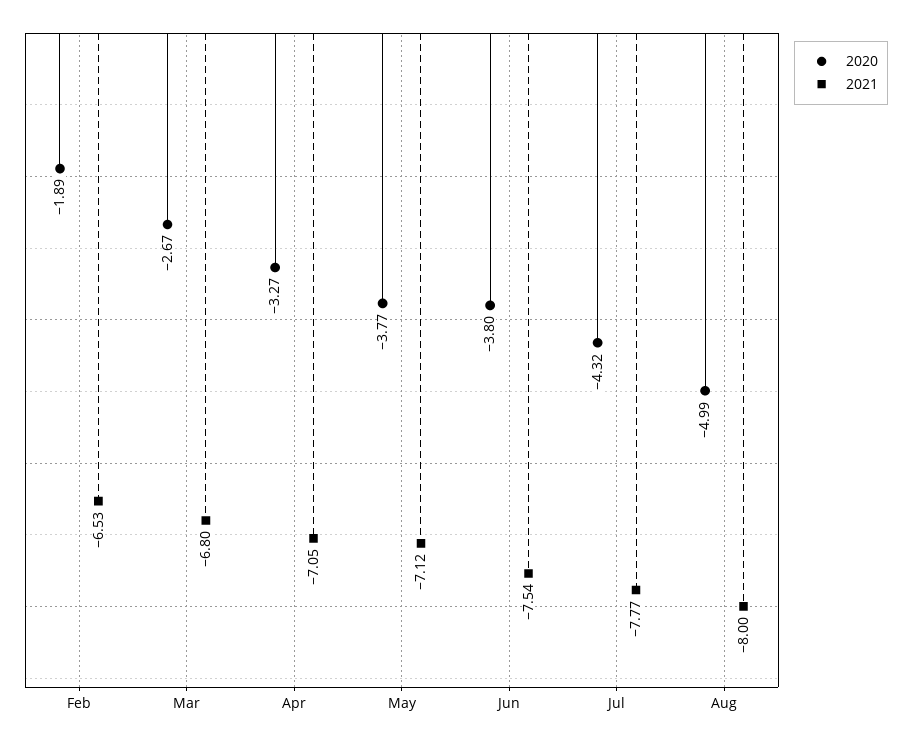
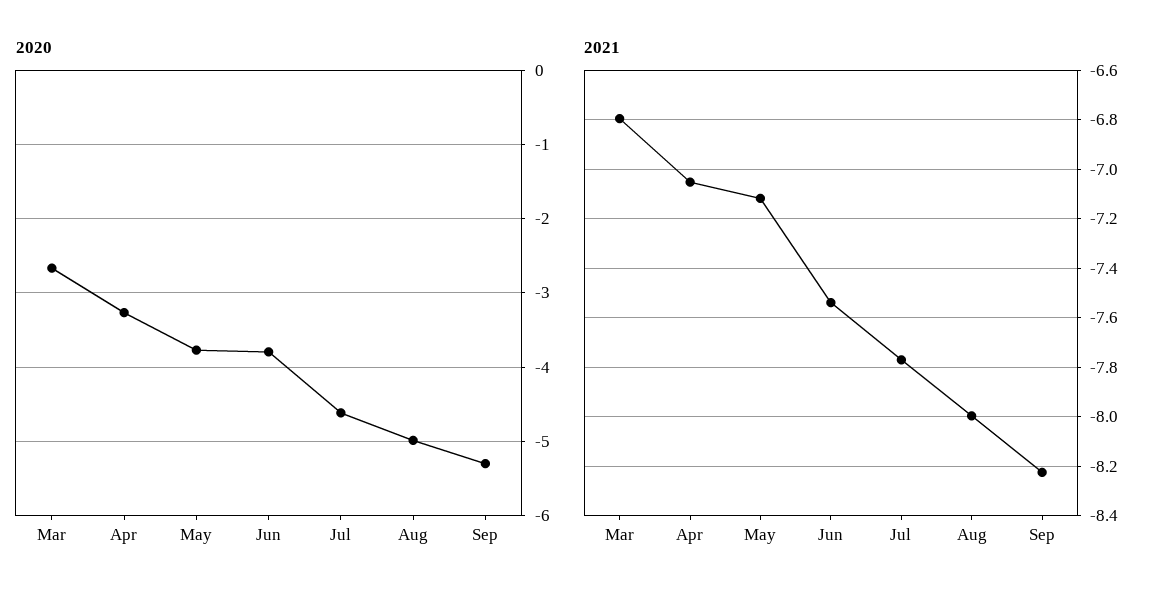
2020, Feb: -1.89 -> none
2021, Feb: -6.53 -> none
2020, Jul: -4.32 -> -4.6
2020, Sep: none -> -5.3
2021, Sep: none -> -8.225

